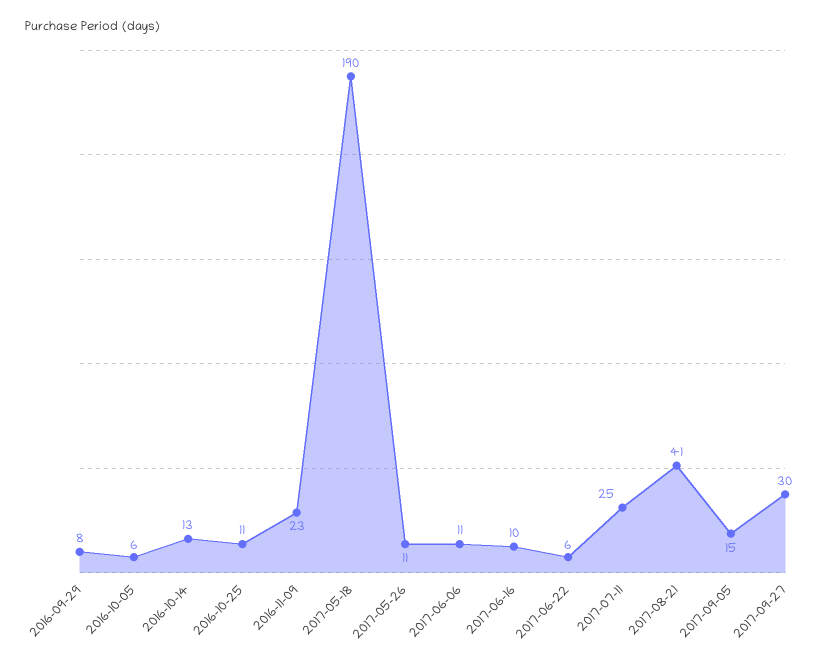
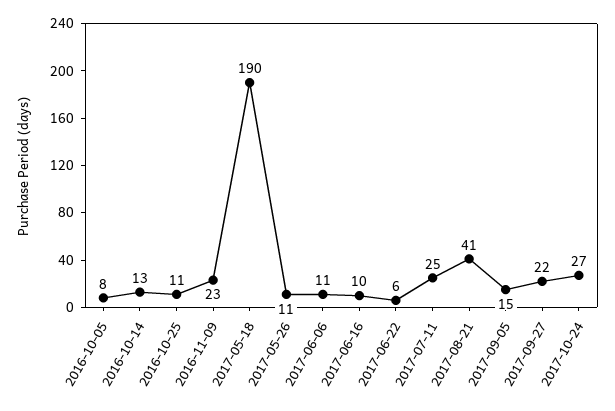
2016-09-29: 8 -> none
2016-10-05: 6 -> 8
2017-09-27: 30 -> 22
2017-10-24: none -> 27

